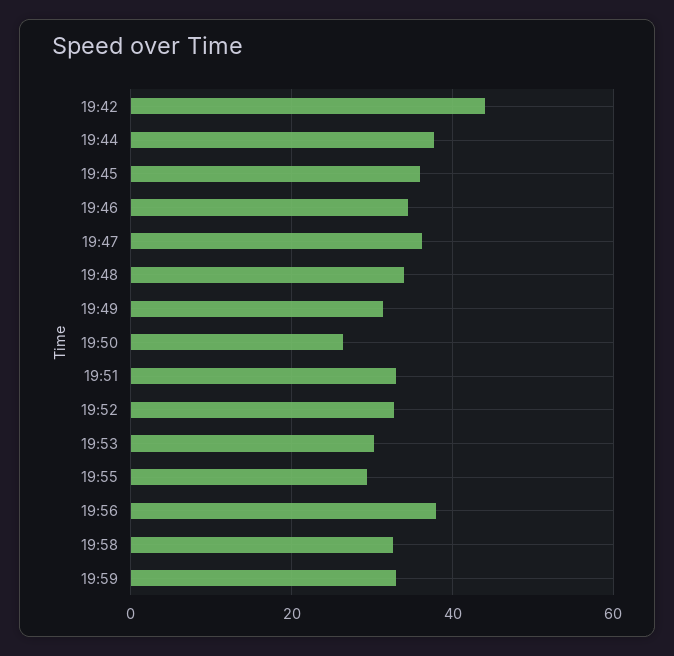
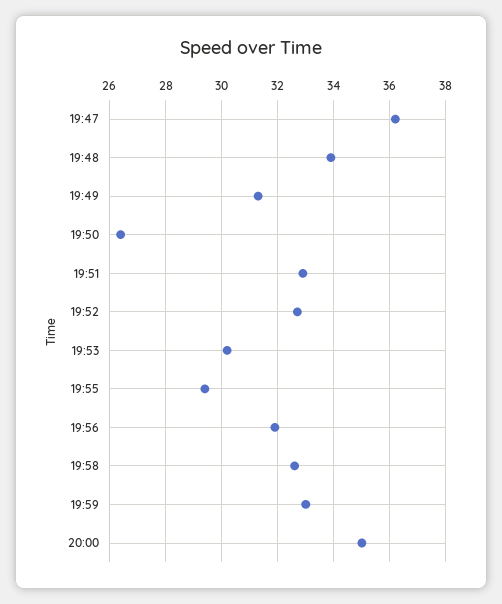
19:42: 44 -> none
19:44: 38 -> none
19:45: 36 -> none
19:46: 34 -> none
19:56: 38 -> 32
20:00: none -> 35

